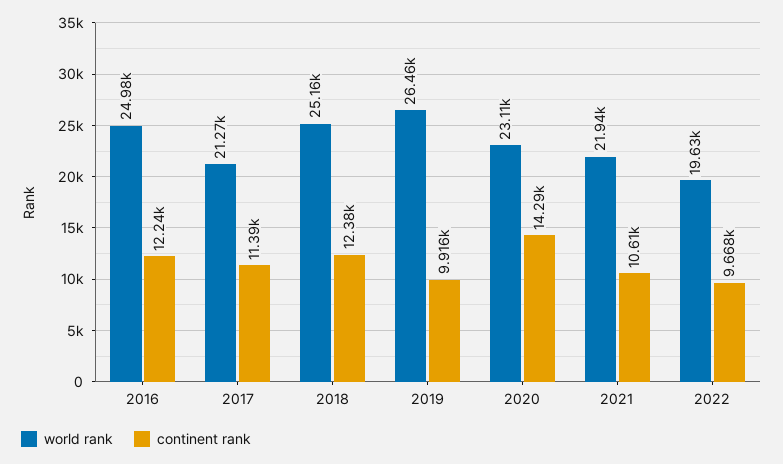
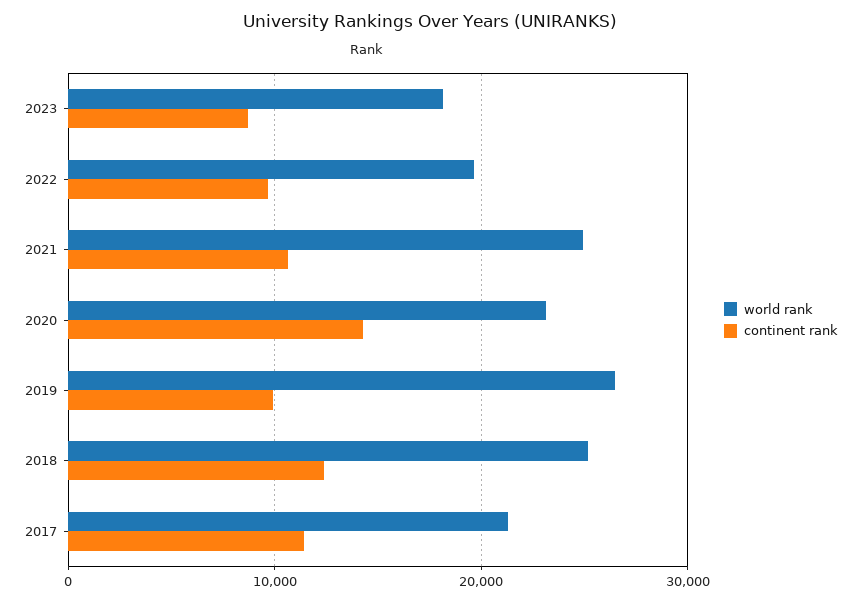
world rank, 2016: 24980 -> none
continent rank, 2016: 12240 -> none
world rank, 2021: 21940 -> 25000
world rank, 2023: none -> 18000
continent rank, 2023: none -> 9000

